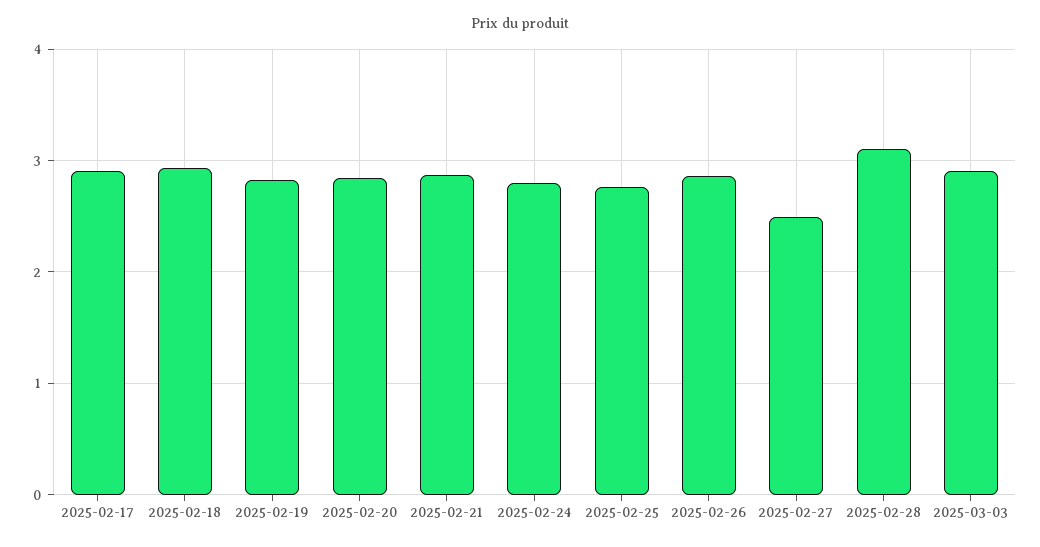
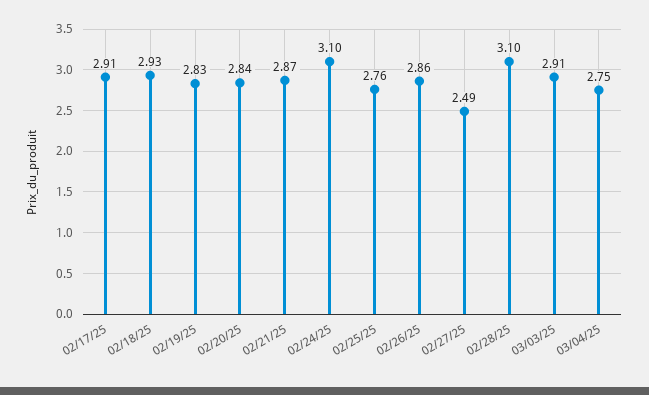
2025-02-24: 2.8 -> 3.1
03/04/25: none -> 2.75

